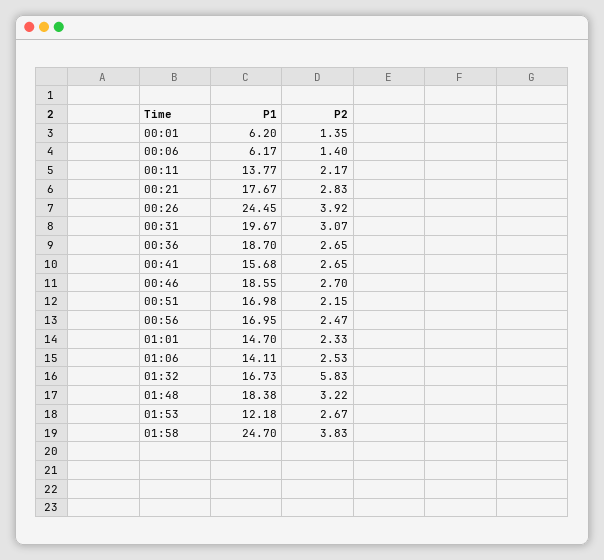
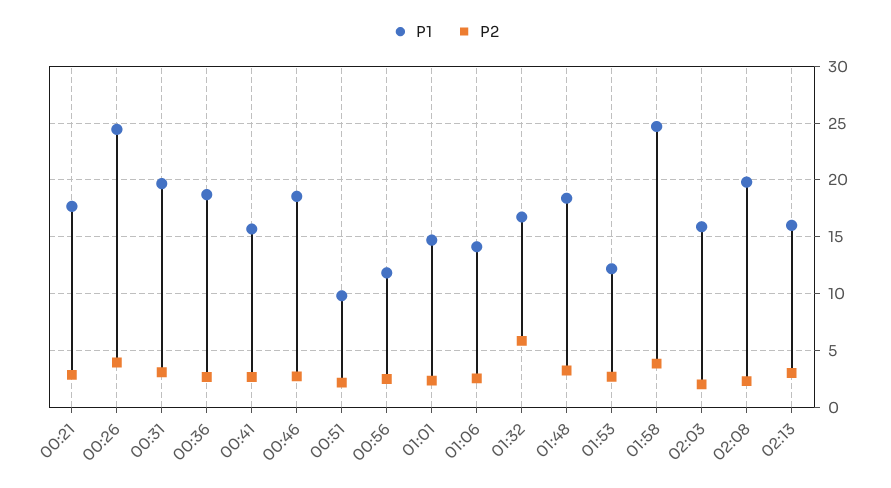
P1, 00:01: 6.2 -> none
P2, 00:01: 1.35 -> none
P1, 00:06: 6.17 -> none
P2, 00:06: 1.4 -> none
P1, 00:11: 13.77 -> none
P2, 00:11: 2.17 -> none
P1, 00:51: 16.98 -> 10
P1, 00:56: 16.95 -> 12
P1, 02:03: none -> 16
P2, 02:03: none -> 2
P1, 02:08: none -> 20
P2, 02:08: none -> 2
P1, 02:13: none -> 16
P2, 02:13: none -> 3

